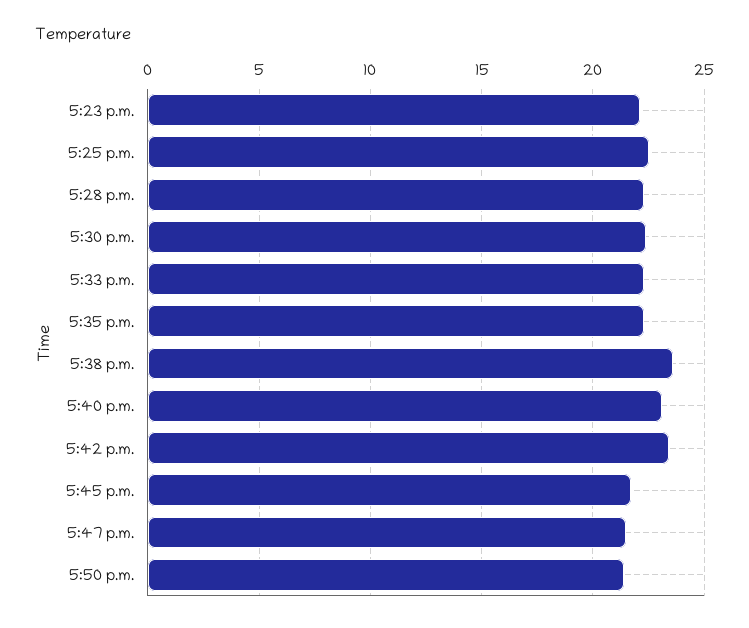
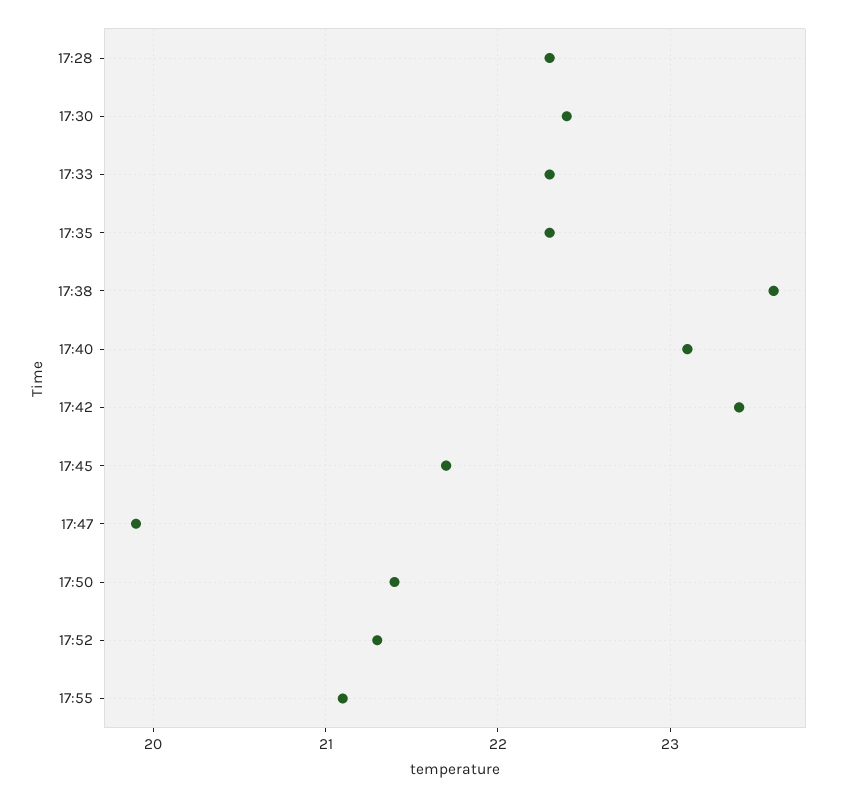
5:23 p.m.: 22 -> none
5:25 p.m.: 22.5 -> none
5:47 p.m.: 21.5 -> 19.9
17:52: none -> 21.3
17:55: none -> 21.1

